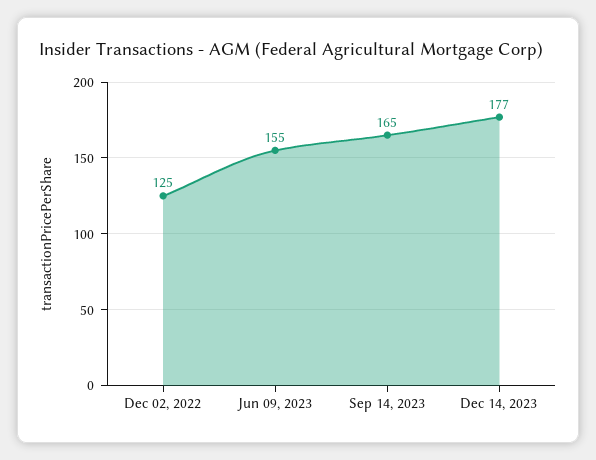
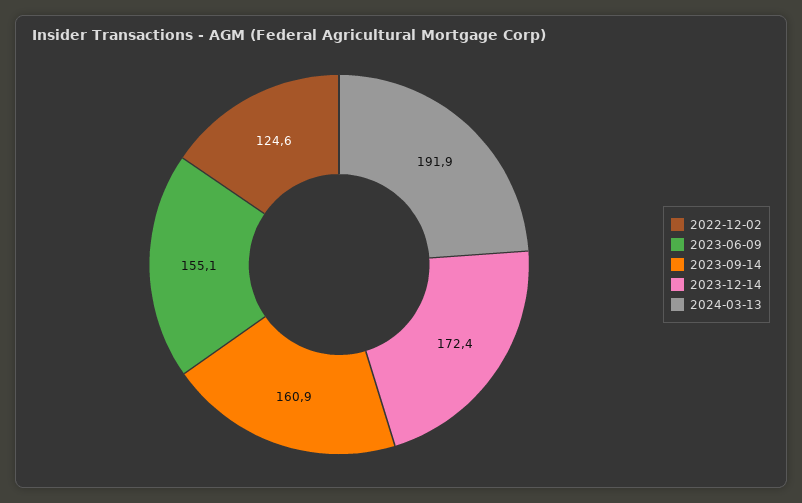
Sep 14, 2023: 165 -> 160.9
Dec 14, 2023: 177 -> 172.4
2024-03-13: none -> 191.9

